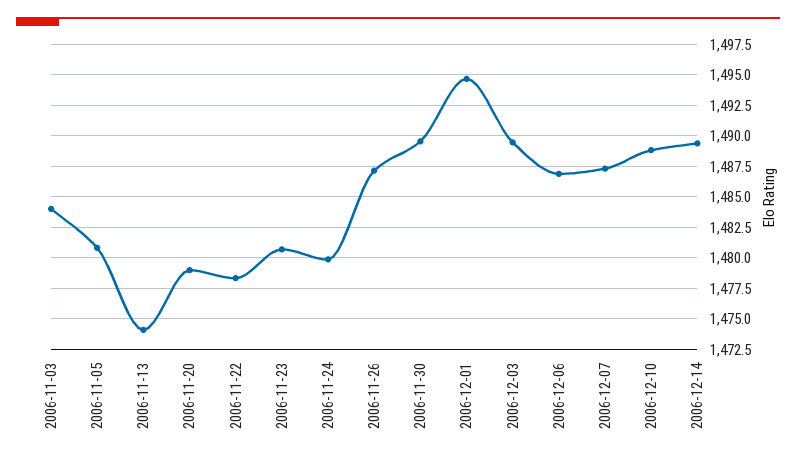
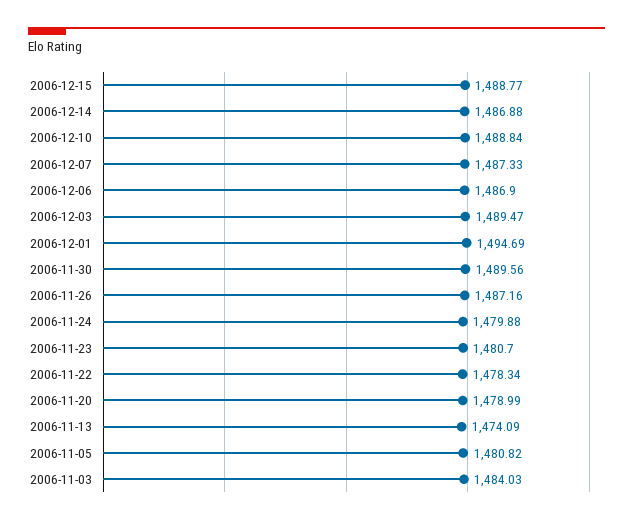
2006-12-14: 1489.5 -> 1486.88
2006-12-15: none -> 1488.77

